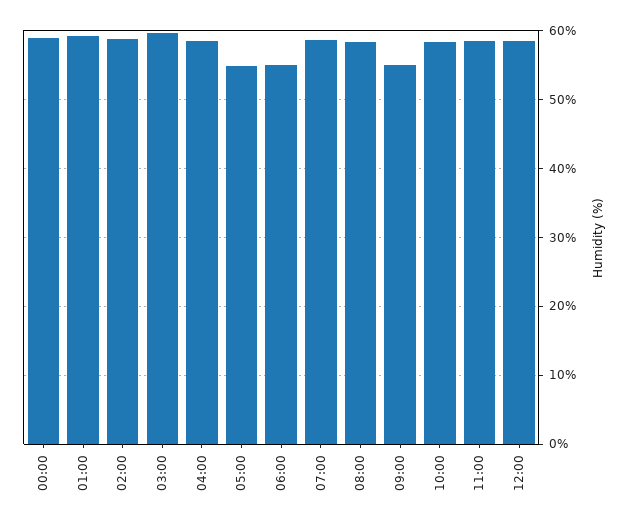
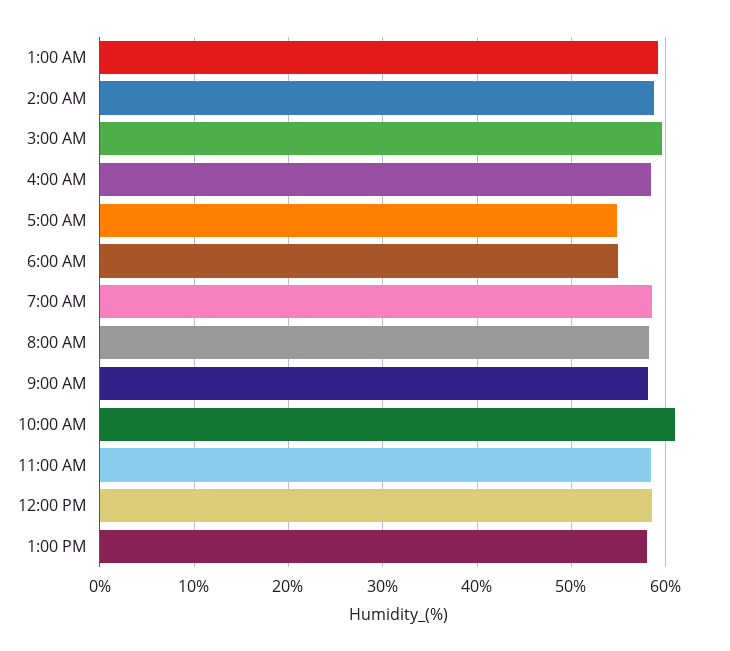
00:00: 59 -> none
09:00: 55 -> 58
10:00: 58 -> 61
1:00 PM: none -> 58

